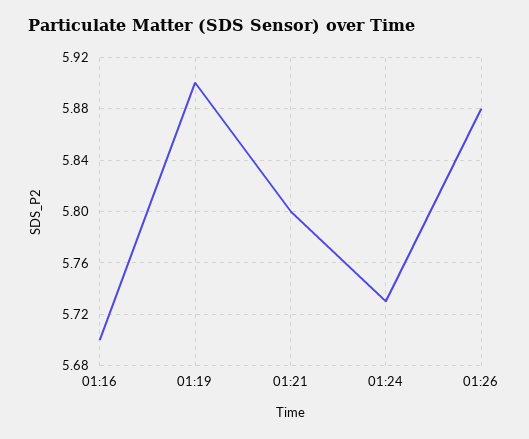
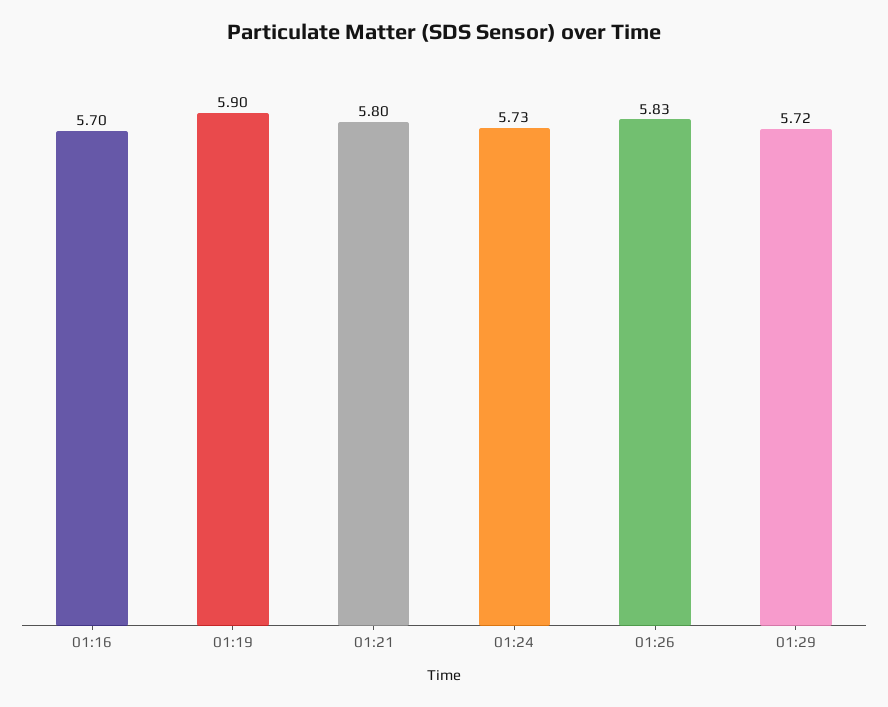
01:26: 5.88 -> 5.83
01:29: none -> 5.72

